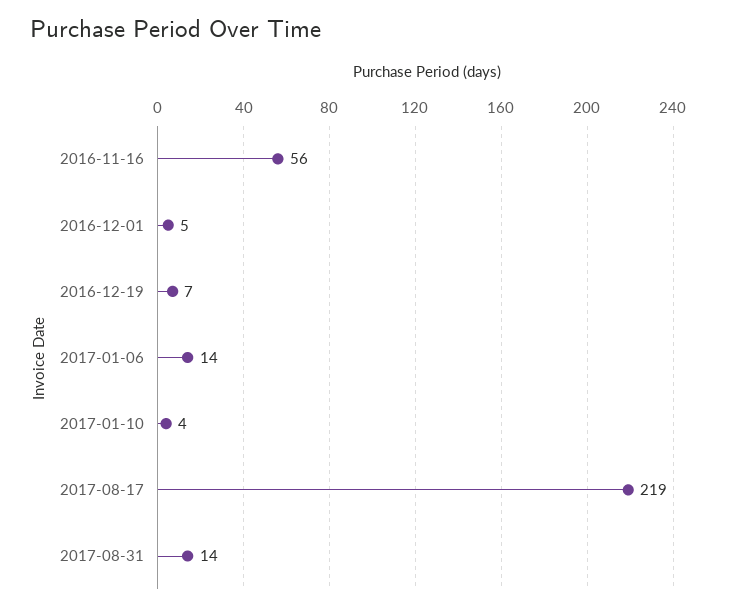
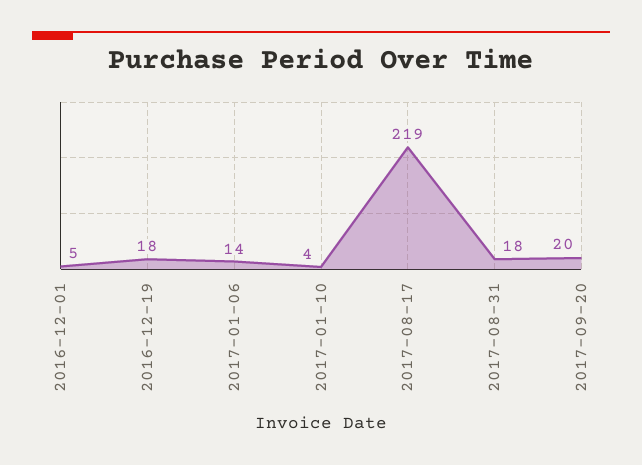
2016-11-16: 56 -> none
2016-12-19: 7 -> 18
2017-08-31: 14 -> 18
2017-09-20: none -> 20

